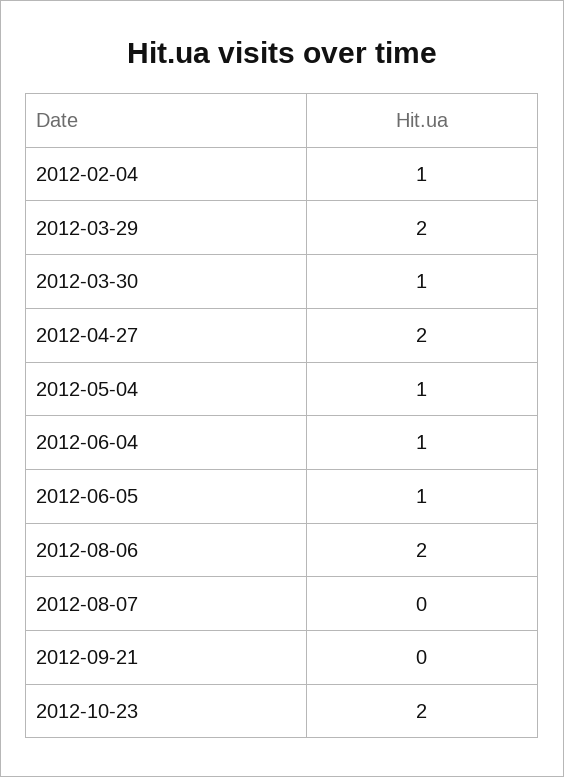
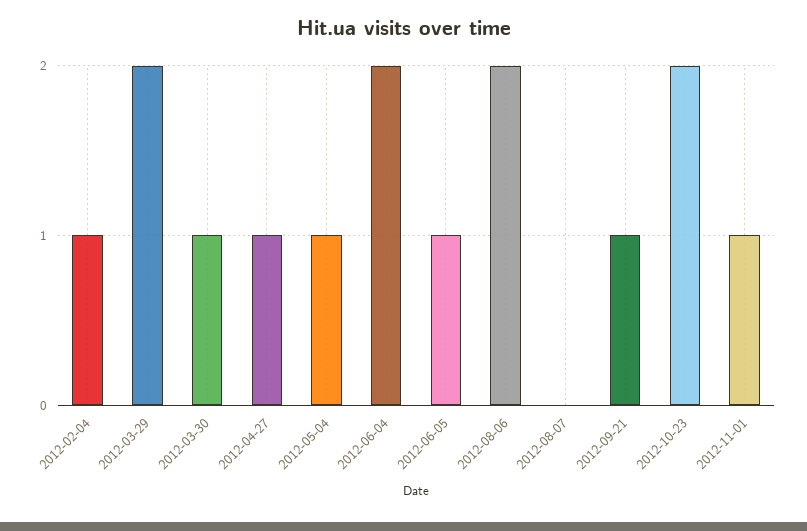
2012-04-27: 2 -> 1
2012-06-04: 1 -> 2
2012-09-21: 0 -> 1
2012-11-01: none -> 1

